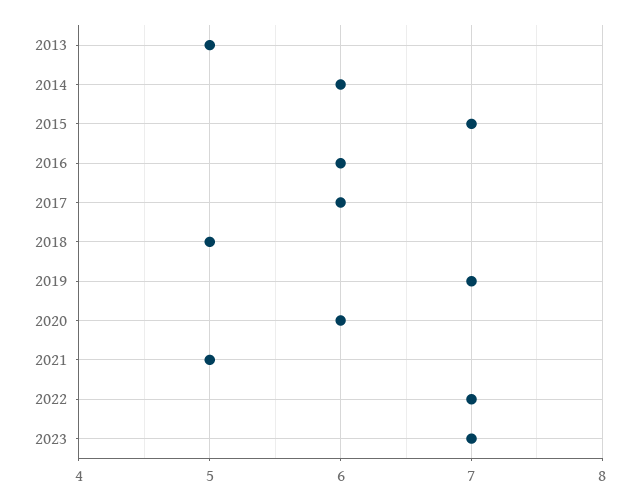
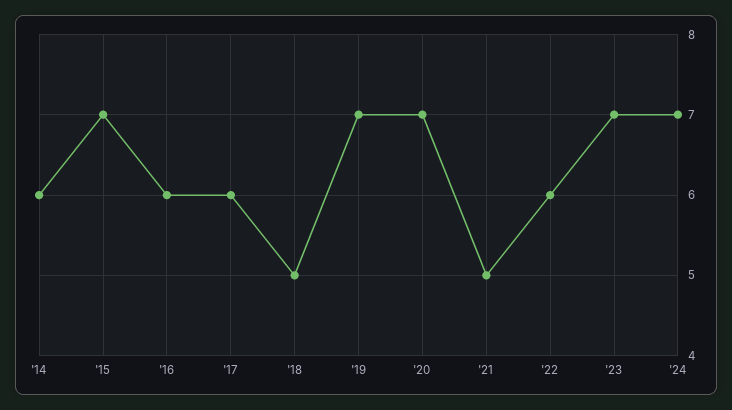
2013: 5 -> none
2020: 6 -> 7
2022: 7 -> 6
'24: none -> 7

